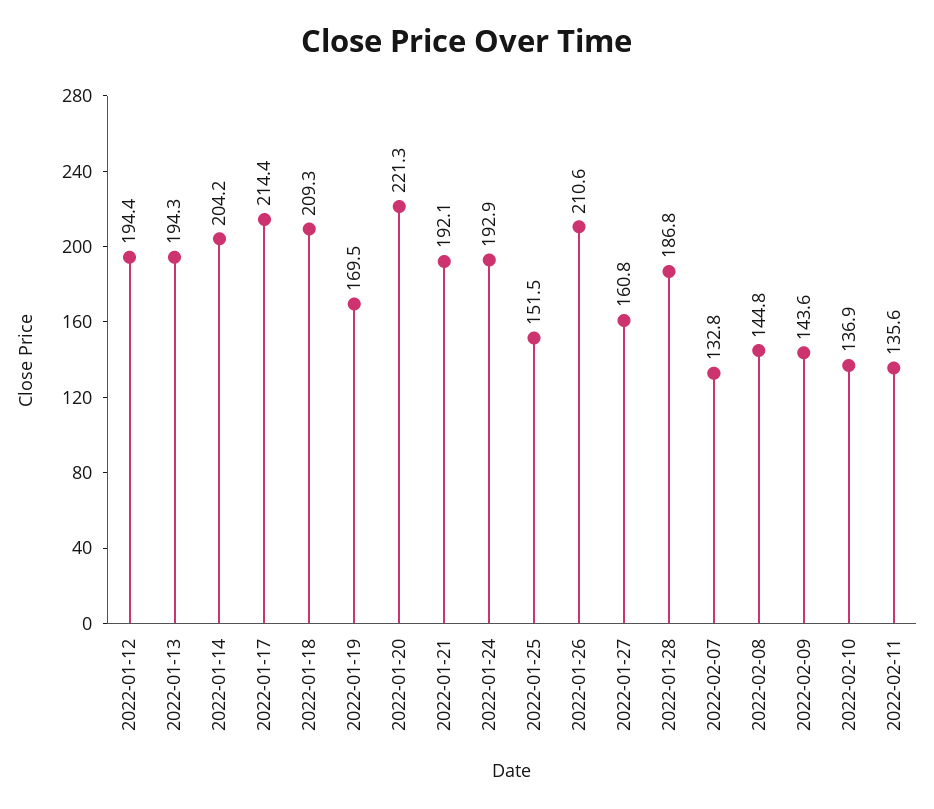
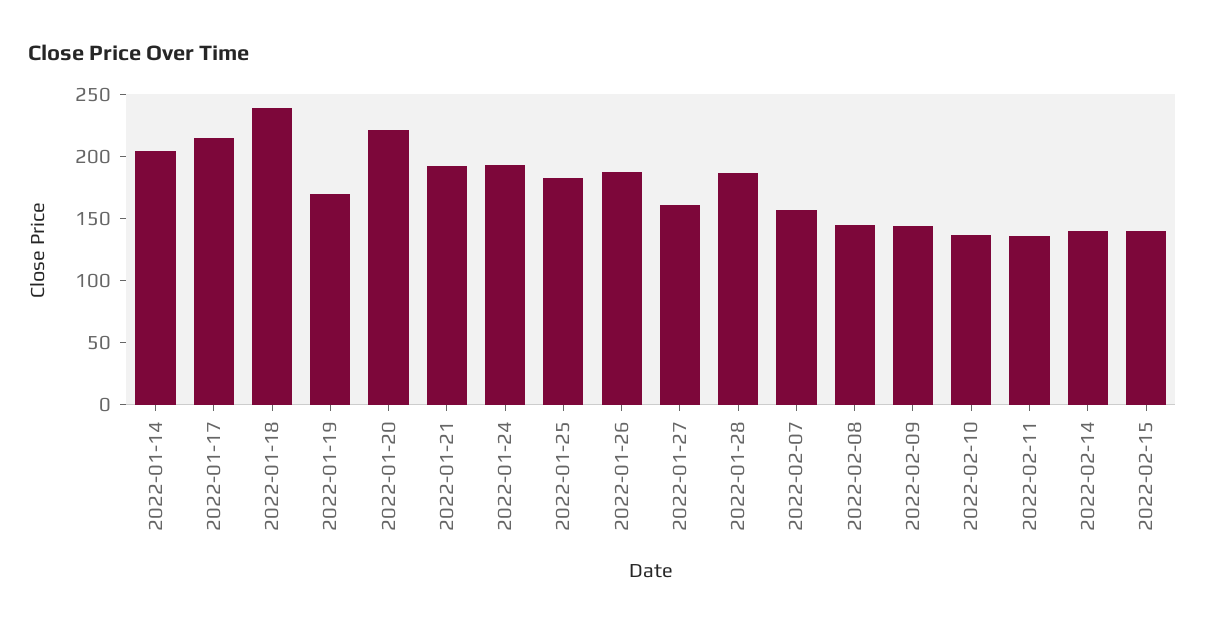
2022-01-12: 194.4 -> none
2022-01-13: 194.3 -> none
2022-01-18: 209.3 -> 240
2022-01-25: 151.5 -> 180
2022-01-26: 210.6 -> 190
2022-02-07: 132.8 -> 160
2022-02-14: none -> 140
2022-02-15: none -> 140

